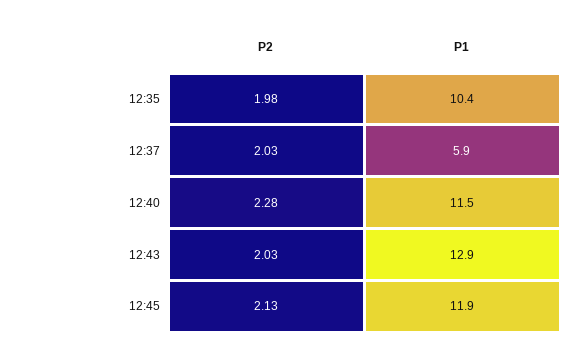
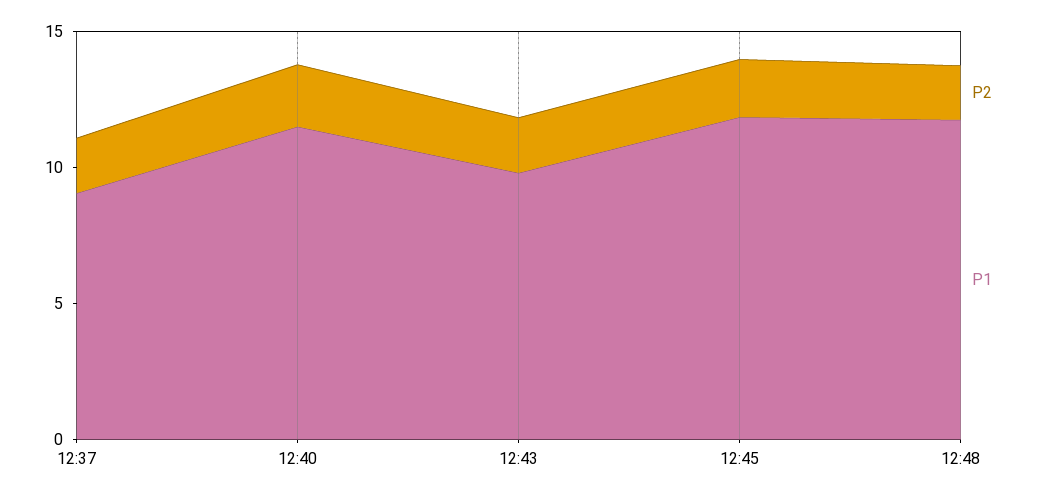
P2, 12:35: 1.98 -> none
P1, 12:35: 10.4 -> none
P1, 12:37: 5.9 -> 9
P1, 12:43: 12.9 -> 10
P2, 12:48: none -> 2
P1, 12:48: none -> 12

